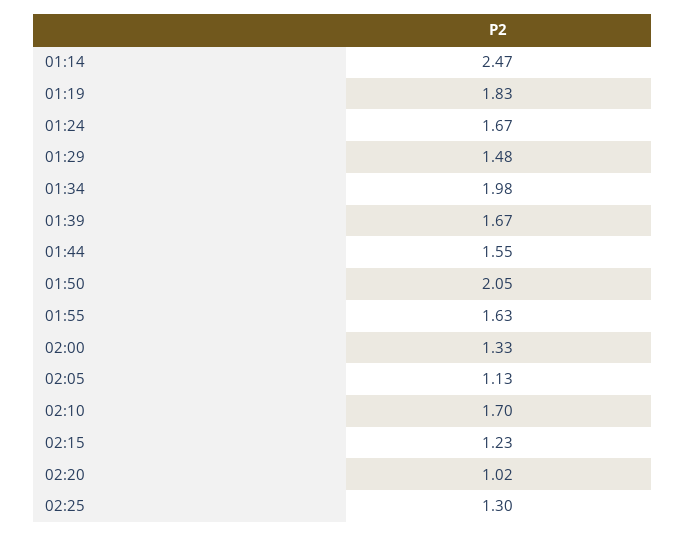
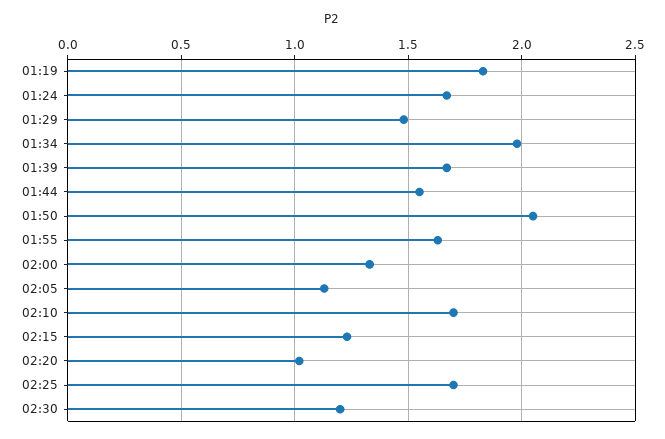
01:14: 2.47 -> none
02:25: 1.3 -> 1.7
02:30: none -> 1.2

